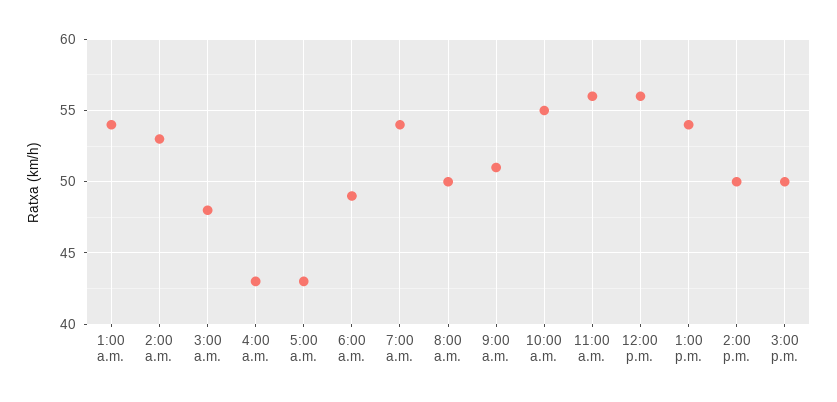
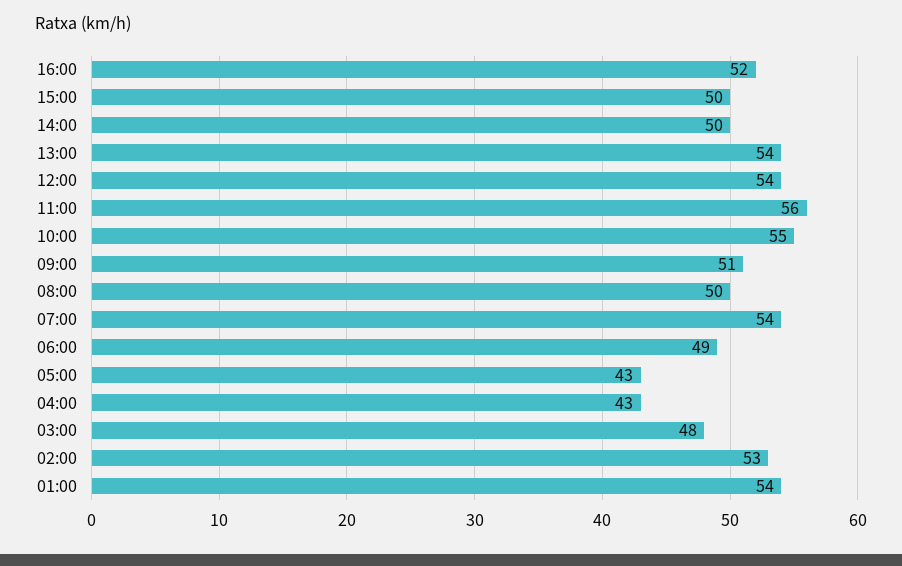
12:00 p.m.: 56 -> 54
16:00: none -> 52

